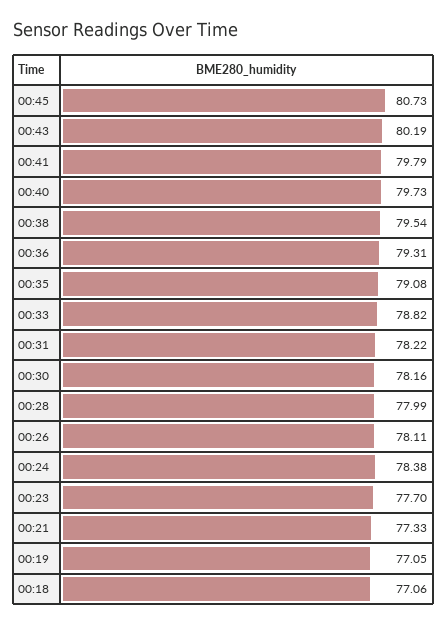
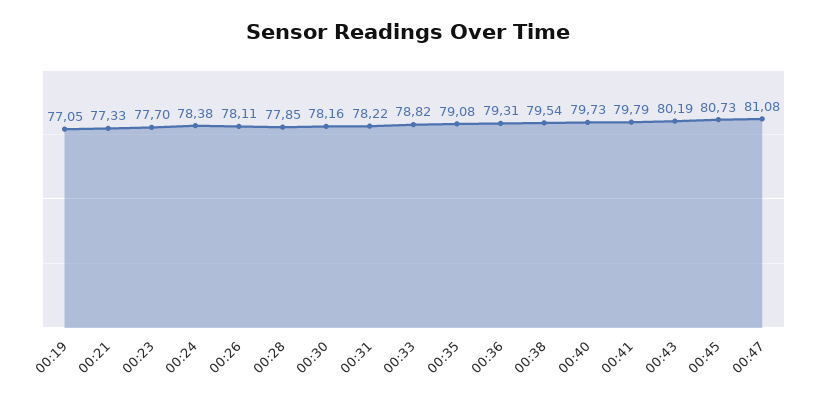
00:28: 77.99 -> 77.85
00:18: 77.06 -> none
00:47: none -> 81.08

